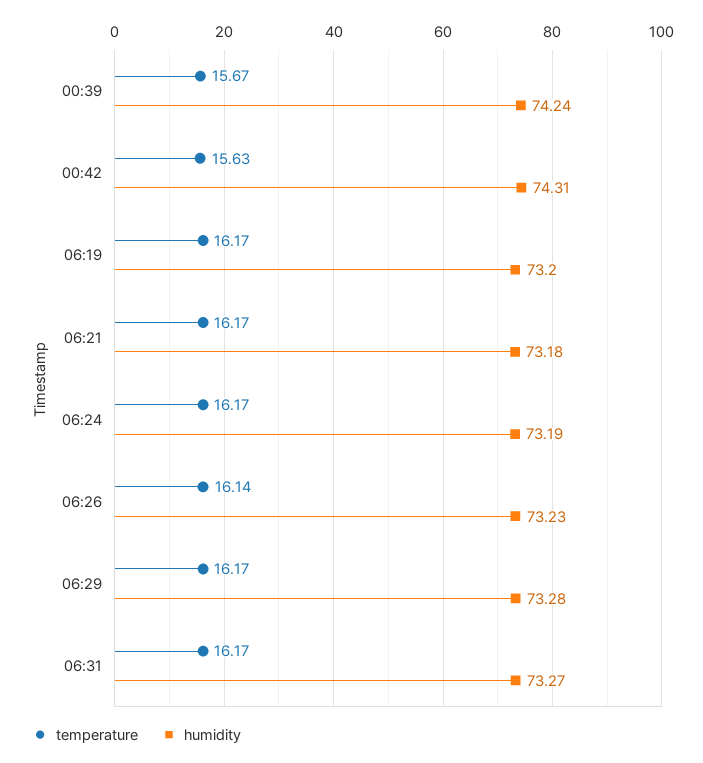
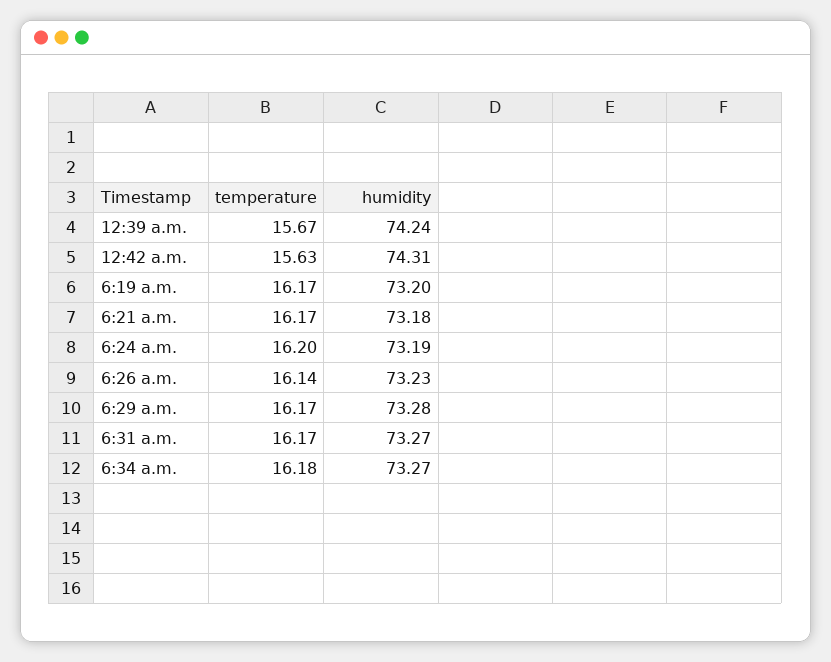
temperature, 06:24: 16.17 -> 16.2
temperature, 6:34 a.m.: none -> 16.18
humidity, 6:34 a.m.: none -> 73.27

